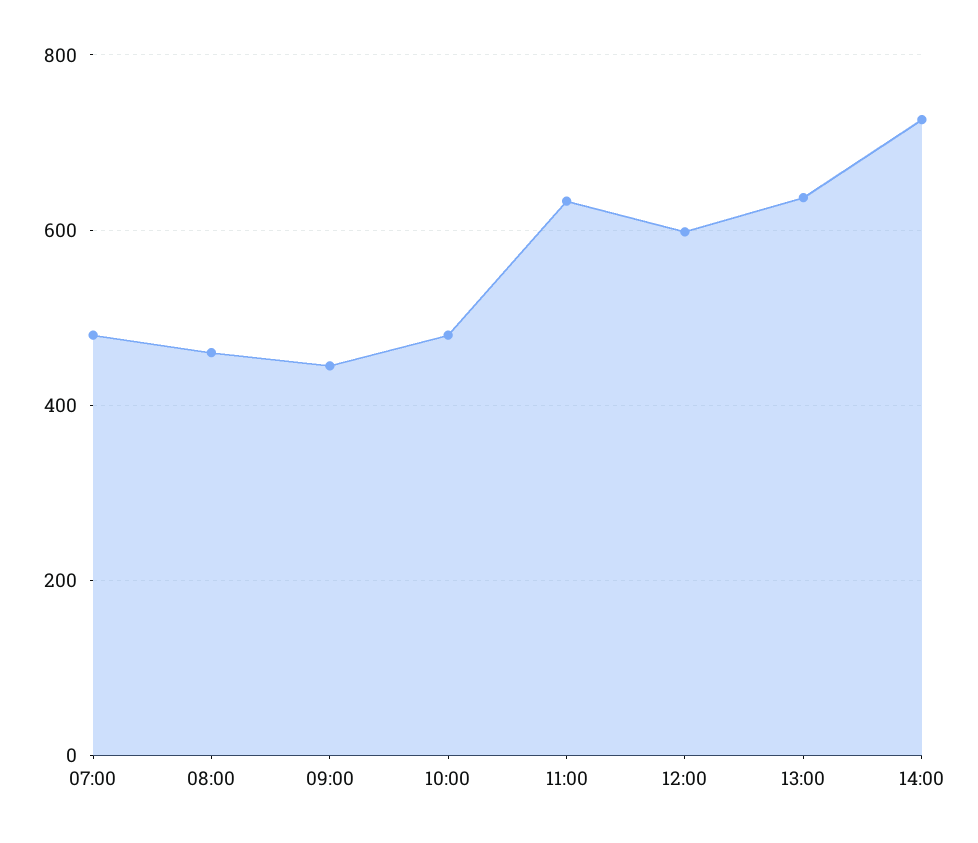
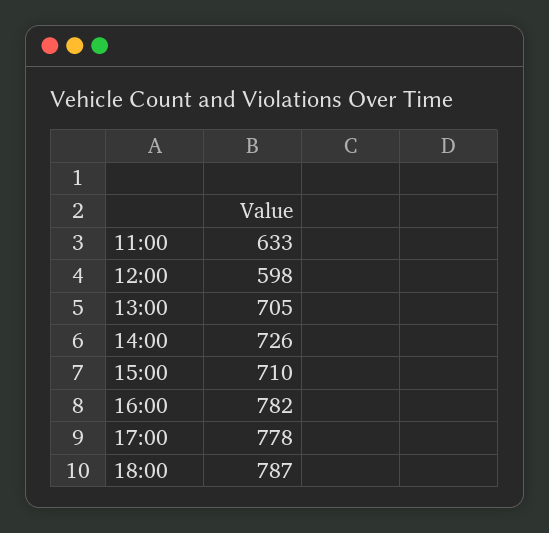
07:00: 480 -> none
08:00: 460 -> none
09:00: 440 -> none
10:00: 480 -> none
13:00: 640 -> 705
15:00: none -> 710
16:00: none -> 782
17:00: none -> 778
18:00: none -> 787

